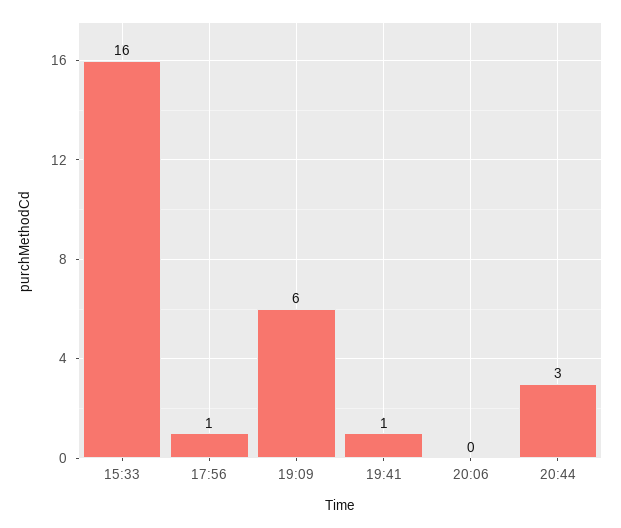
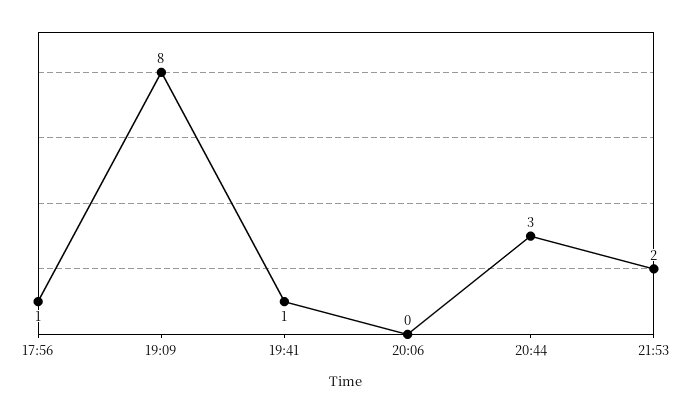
15:33: 16 -> none
19:09: 6 -> 8
21:53: none -> 2

